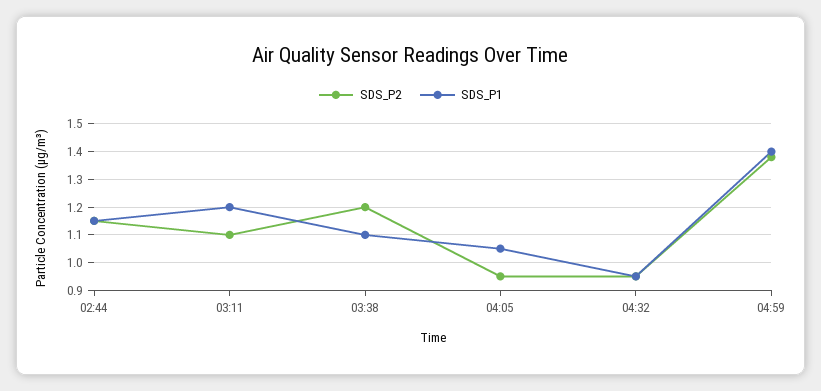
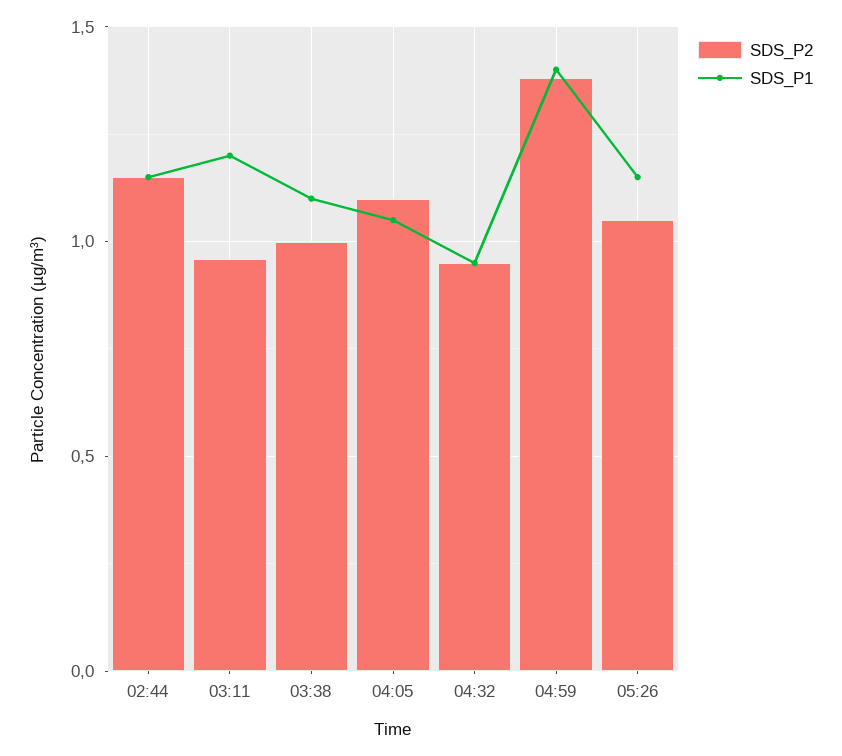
SDS_P2, 03:11: 1.1 -> 0.95
SDS_P2, 03:38: 1.2 -> 1
SDS_P2, 04:05: 0.95 -> 1.1
SDS_P2, 05:26: none -> 1.05
SDS_P1, 05:26: none -> 1.15

